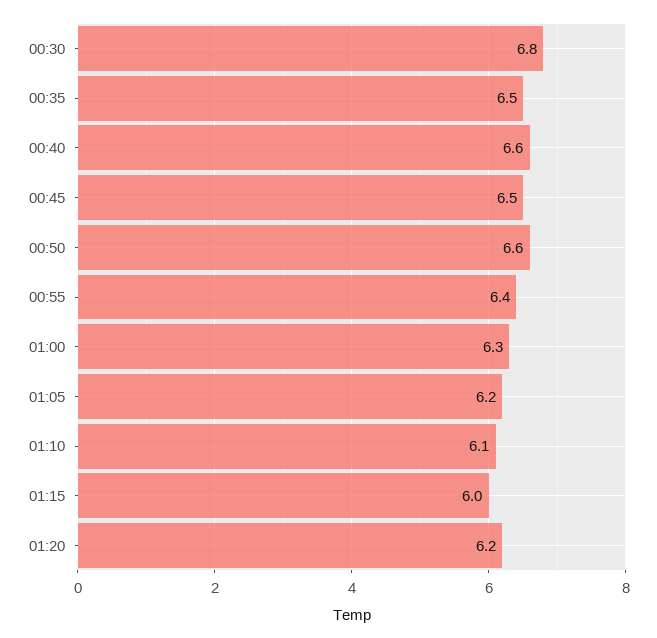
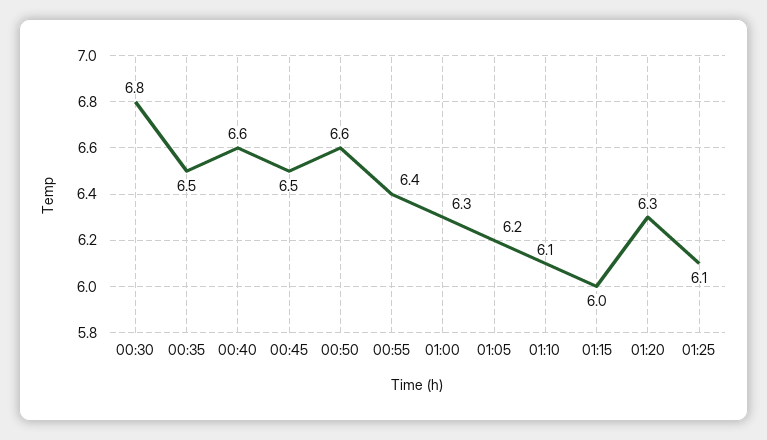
01:20: 6.2 -> 6.3
01:25: none -> 6.1

